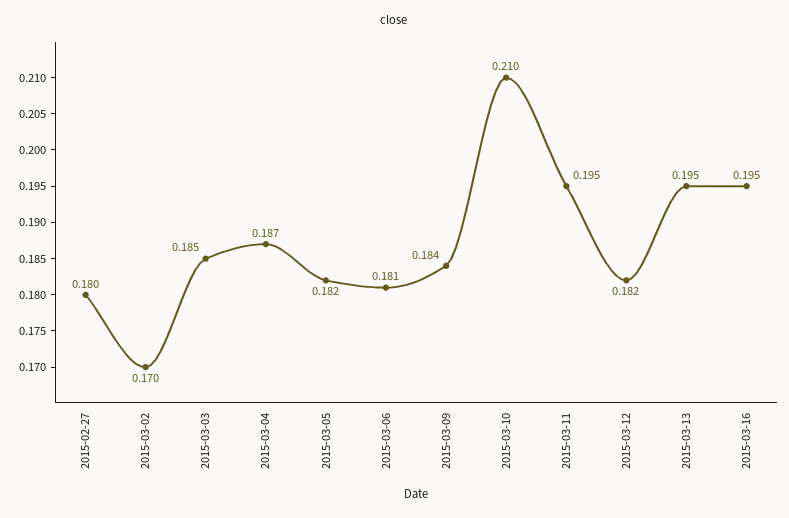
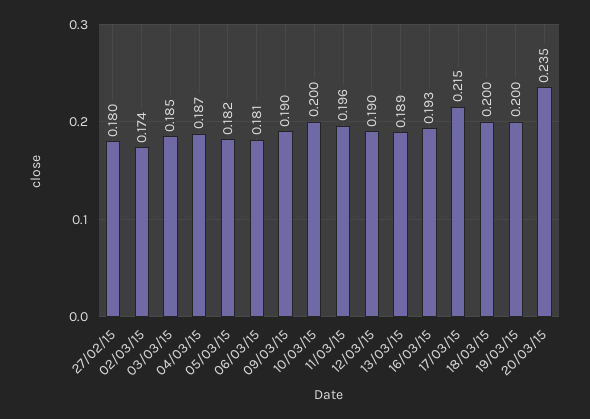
2015-03-02: 0.17 -> 0.174
2015-03-09: 0.184 -> 0.19
2015-03-10: 0.21 -> 0.2
2015-03-11: 0.195 -> 0.196
2015-03-12: 0.182 -> 0.19
2015-03-13: 0.195 -> 0.189
2015-03-16: 0.195 -> 0.193
17/03/15: none -> 0.215
18/03/15: none -> 0.2
19/03/15: none -> 0.2
20/03/15: none -> 0.235

